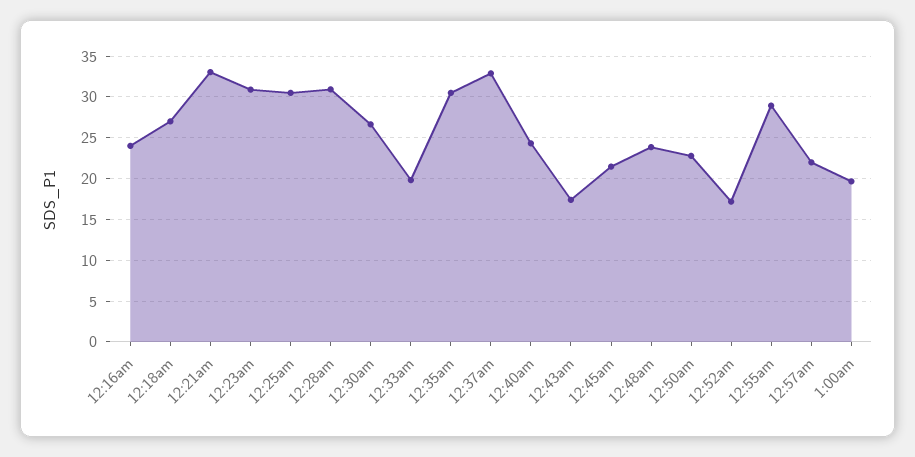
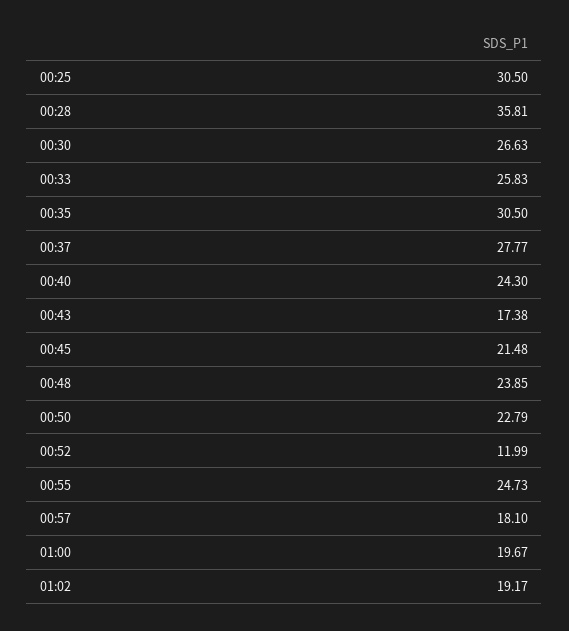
12:16am: 24 -> none
12:18am: 27 -> none
12:21am: 33 -> none
12:23am: 31 -> none
12:28am: 31 -> 35.81
12:33am: 20 -> 25.83
12:37am: 33 -> 27.77
12:52am: 17 -> 11.99
12:55am: 29 -> 24.73
12:57am: 22 -> 18.1
01:02: none -> 19.17

